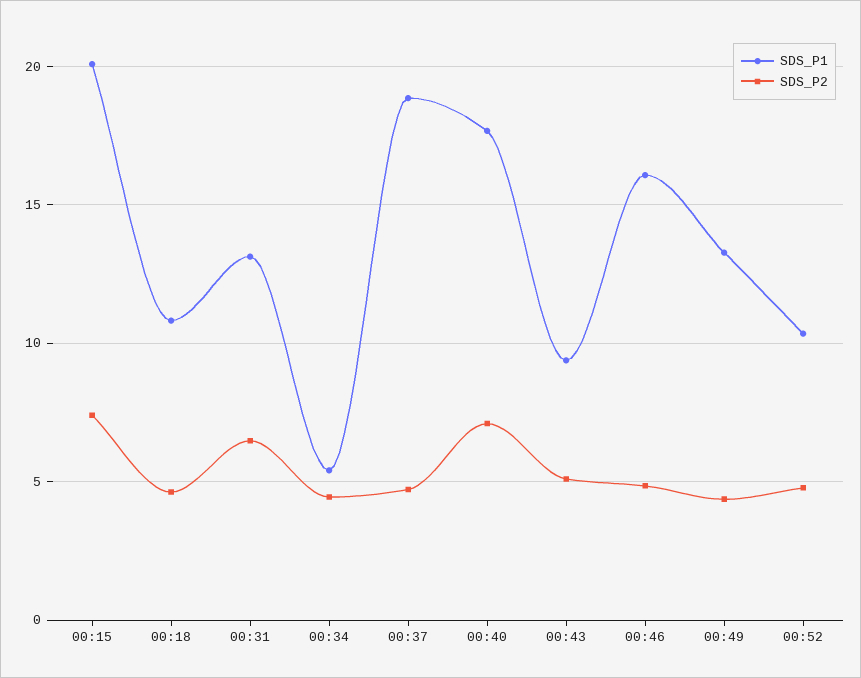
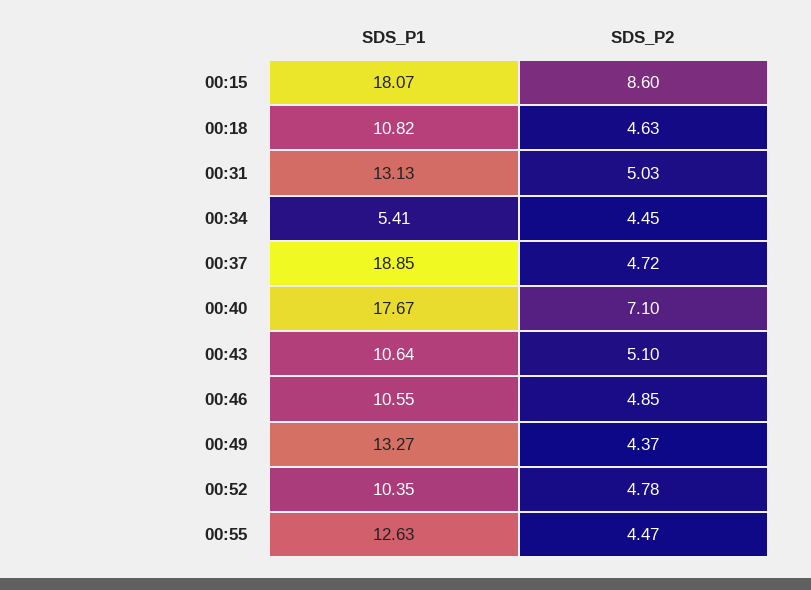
SDS_P1, 00:15: 20 -> 18.07
SDS_P2, 00:15: 7.5 -> 8.6
SDS_P2, 00:31: 6.5 -> 5.03
SDS_P1, 00:43: 9.5 -> 10.64
SDS_P1, 00:46: 16 -> 10.55
SDS_P1, 00:55: none -> 12.63
SDS_P2, 00:55: none -> 4.47

